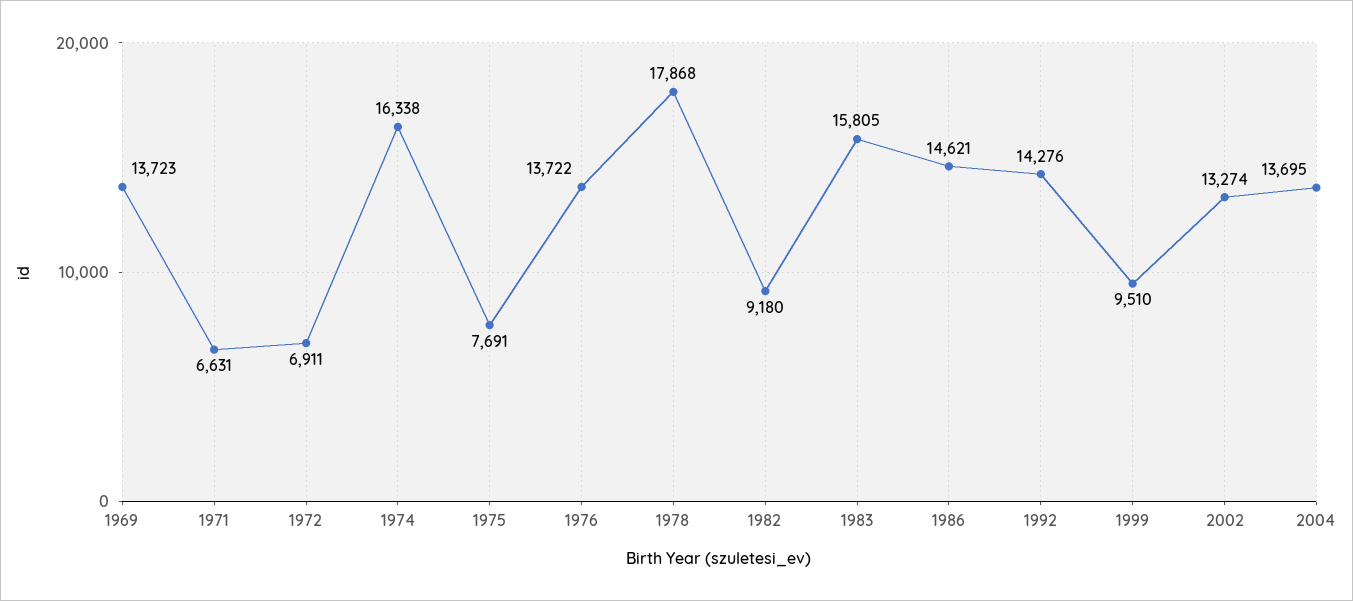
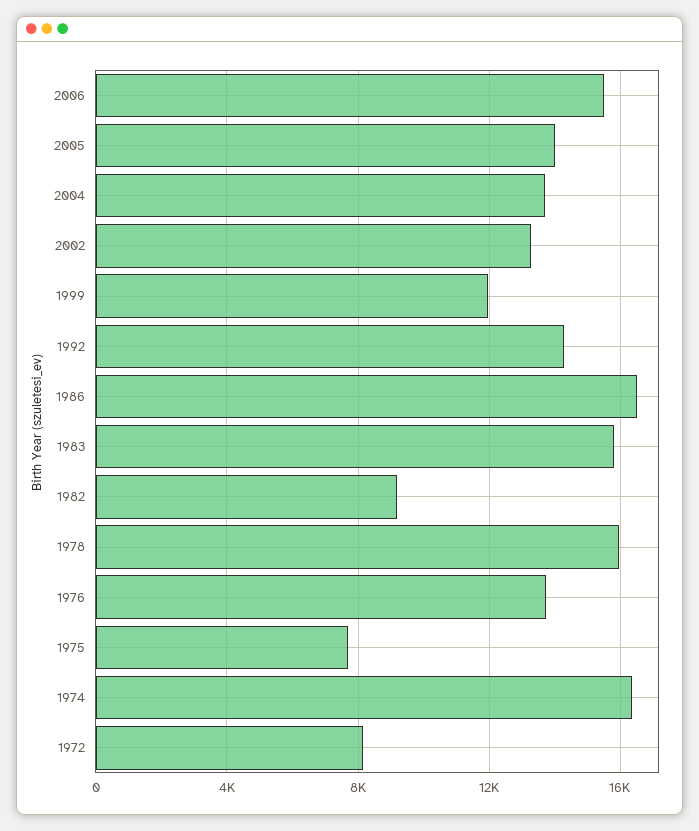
1969: 13723 -> none
1971: 6631 -> none
1972: 6911 -> 8000
1978: 17868 -> 16000
1986: 14621 -> 16500
1999: 9510 -> 12000
2006: none -> 15500
2005: none -> 14000

